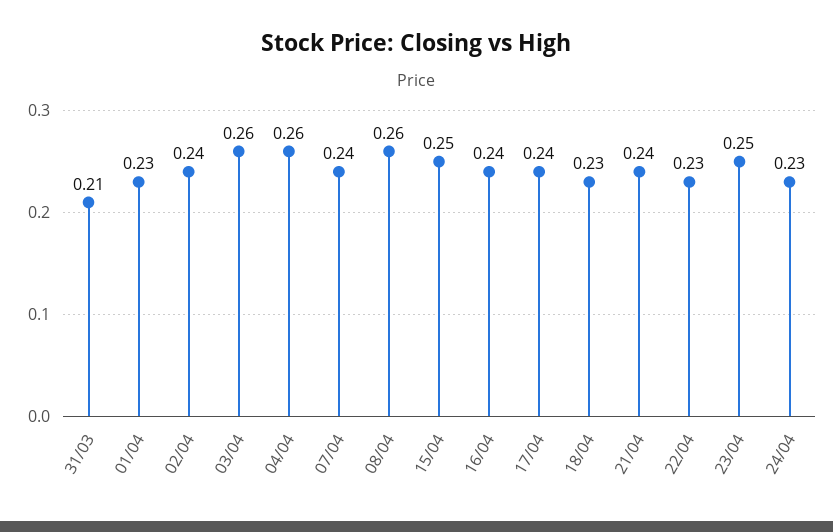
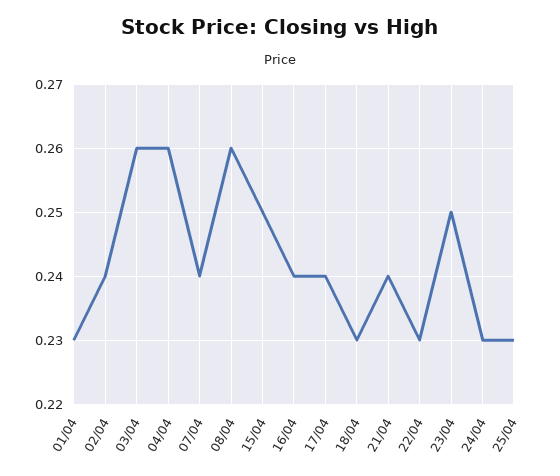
31/03: 0.21 -> none
25/04: none -> 0.23

